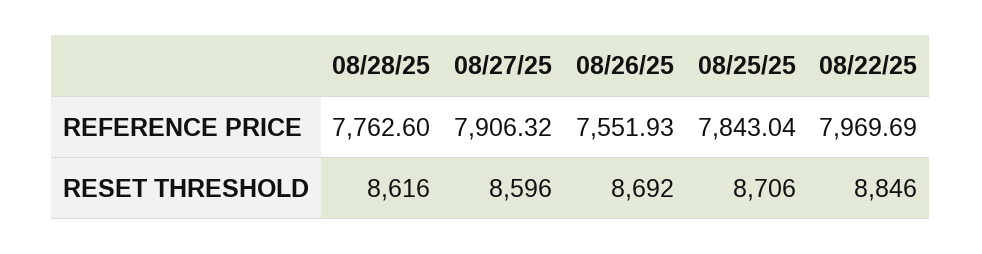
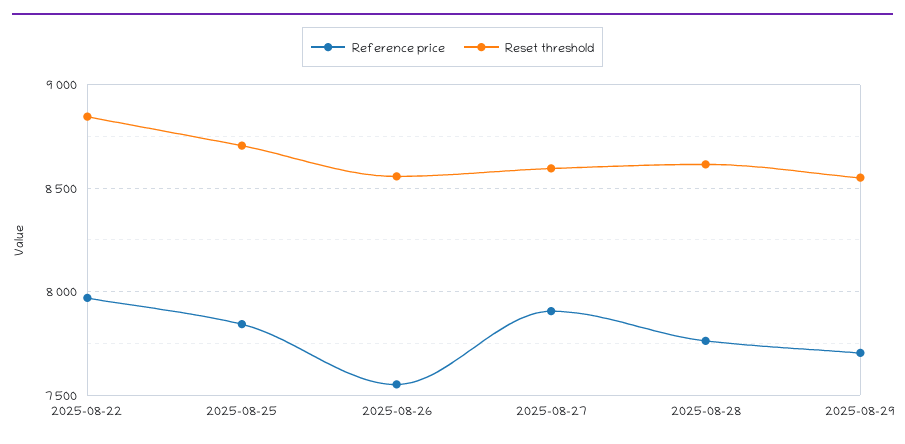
RESET THRESHOLD, 08/26/25: 8692 -> 8550
REFERENCE PRICE, 2025-08-29: none -> 7700
RESET THRESHOLD, 2025-08-29: none -> 8550

